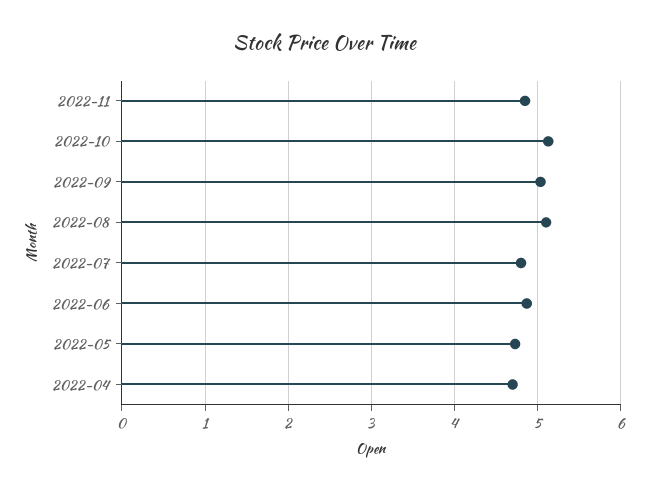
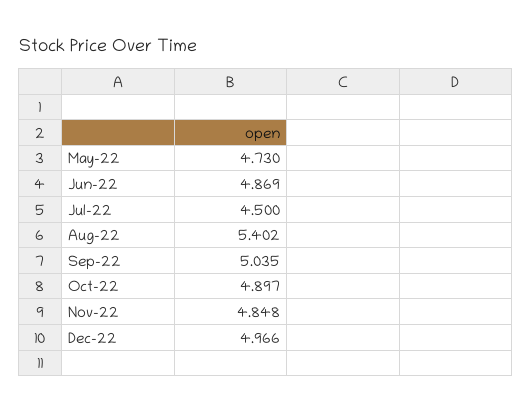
2022-10: 5.1 -> 4.897
2022-08: 5.1 -> 5.402
2022-07: 4.8 -> 4.5
2022-04: 4.7 -> none
Dec-22: none -> 4.966

